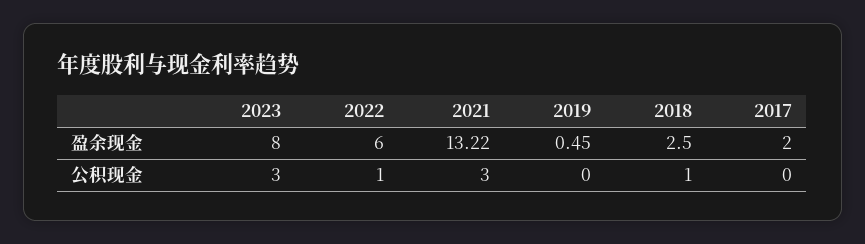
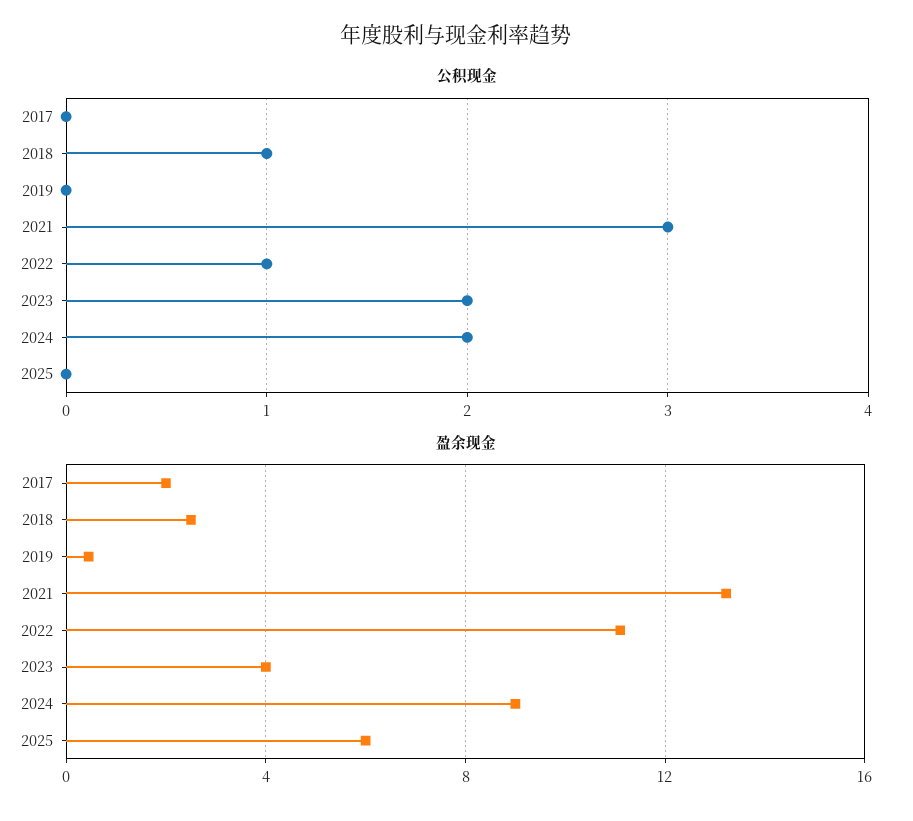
盈余现金, 2023: 8 -> 4
盈余现金, 2022: 6 -> 11
公积现金, 2023: 3 -> 2
公积现金, 2024: none -> 2
公积现金, 2025: none -> 0
盈余现金, 2024: none -> 9
盈余现金, 2025: none -> 6

